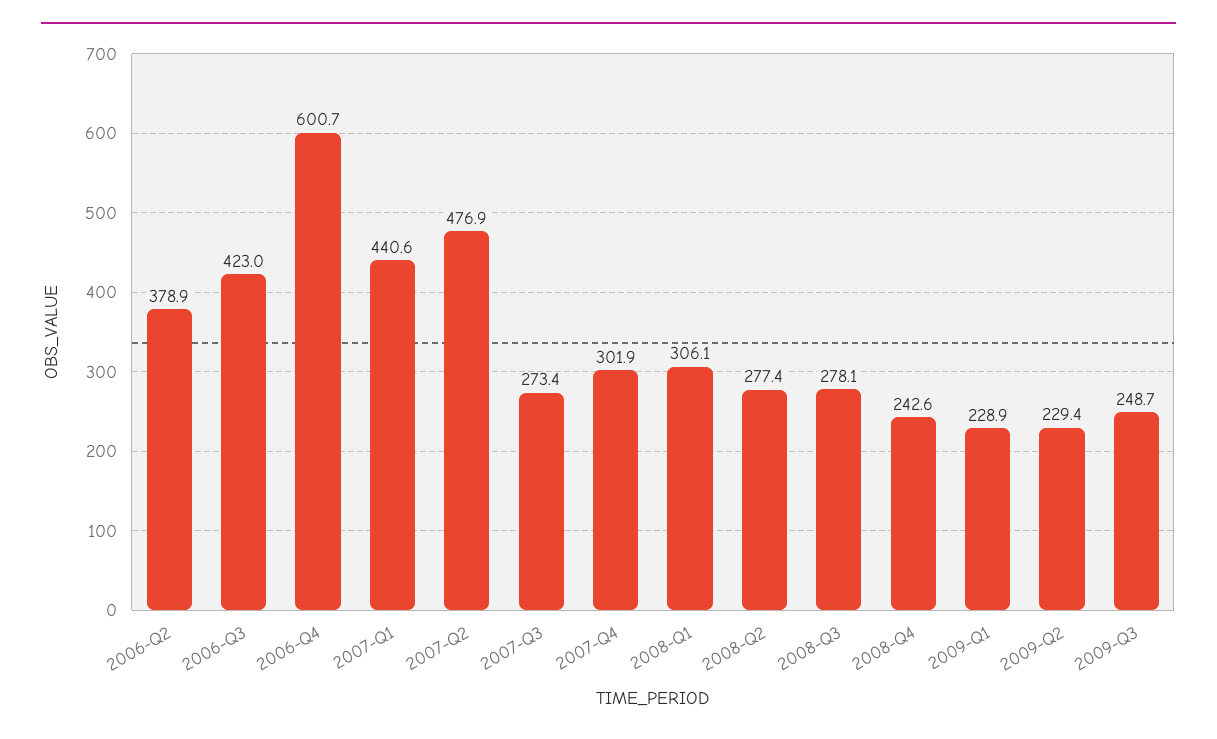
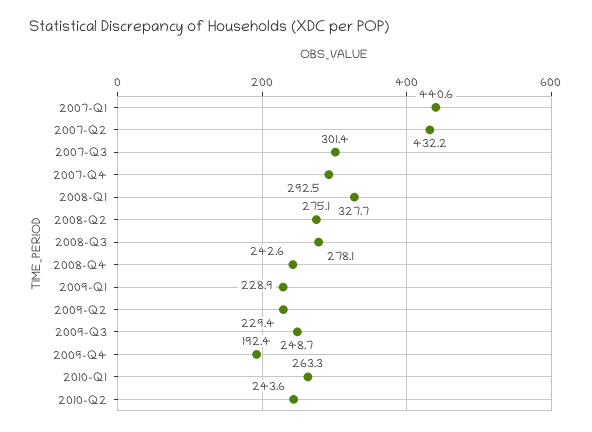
2006-Q2: 378.9 -> none
2006-Q3: 423 -> none
2006-Q4: 600.7 -> none
2007-Q2: 476.9 -> 432.2
2007-Q3: 273.4 -> 301.4
2007-Q4: 301.9 -> 292.5
2008-Q1: 306.1 -> 327.7
2008-Q2: 277.4 -> 275.1
2009-Q4: none -> 192.4
2010-Q1: none -> 263.3
2010-Q2: none -> 243.6

